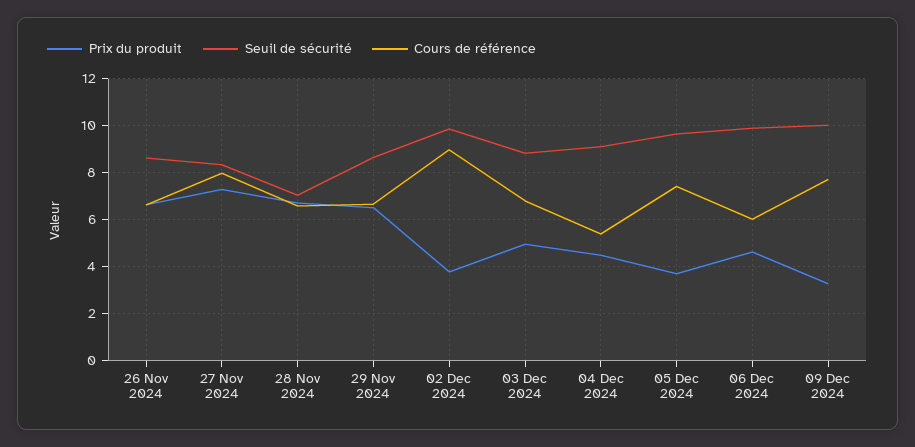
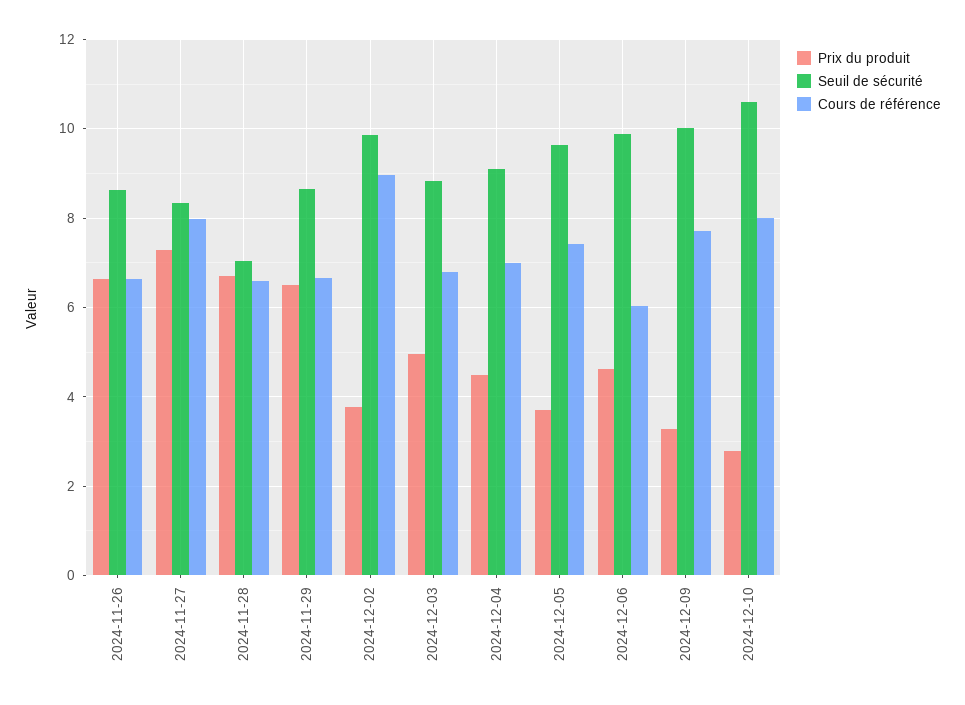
Cours de référence, 04 Dec 2024: 5.5 -> 7
Prix du produit, 2024-12-10: none -> 2.8
Seuil de sécurité, 2024-12-10: none -> 10.6
Cours de référence, 2024-12-10: none -> 8

